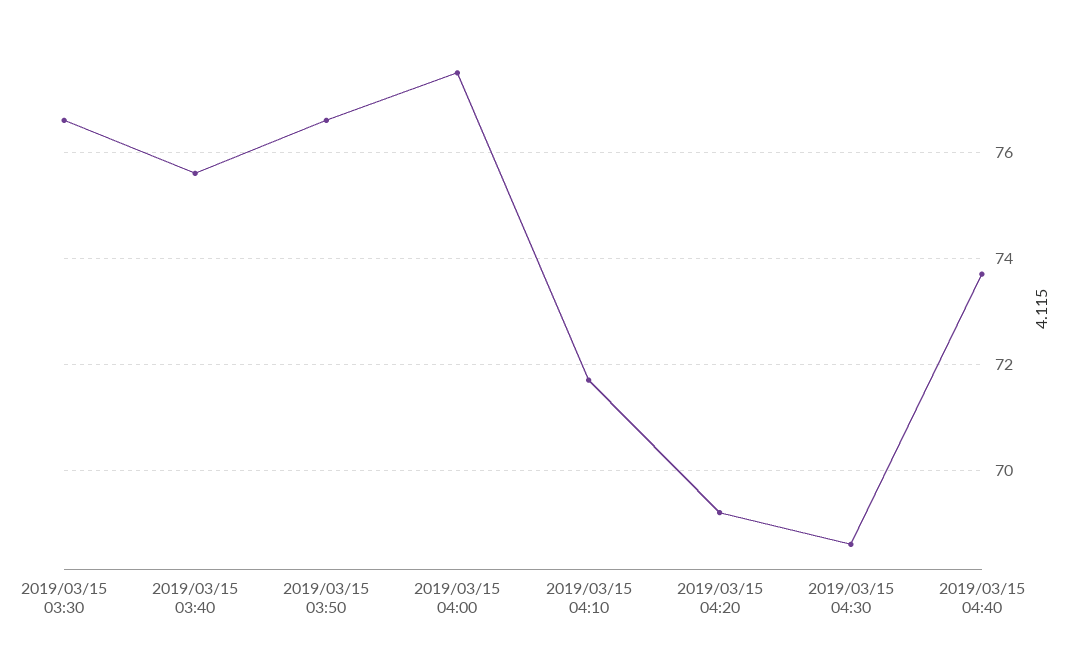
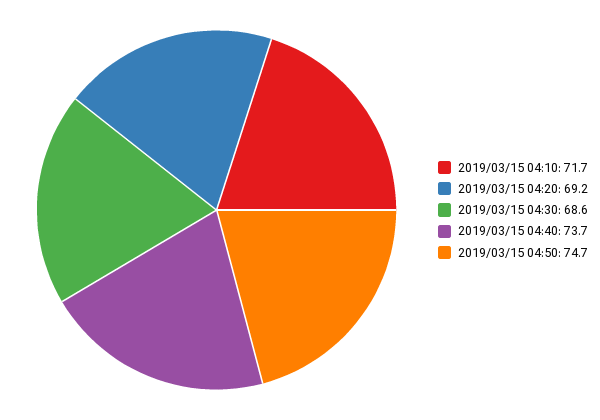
2019/03/15 03:30: 76.5 -> none
2019/03/15 03:40: 75.5 -> none
2019/03/15 03:50: 76.5 -> none
2019/03/15 04:00: 77.5 -> none
2019/03/15 04:50: none -> 74.7

